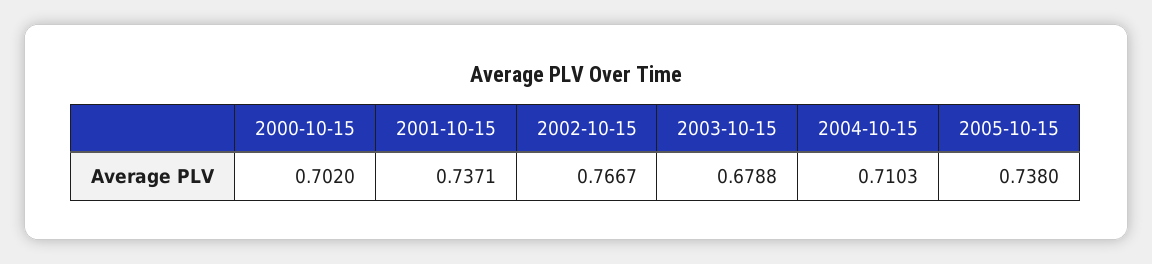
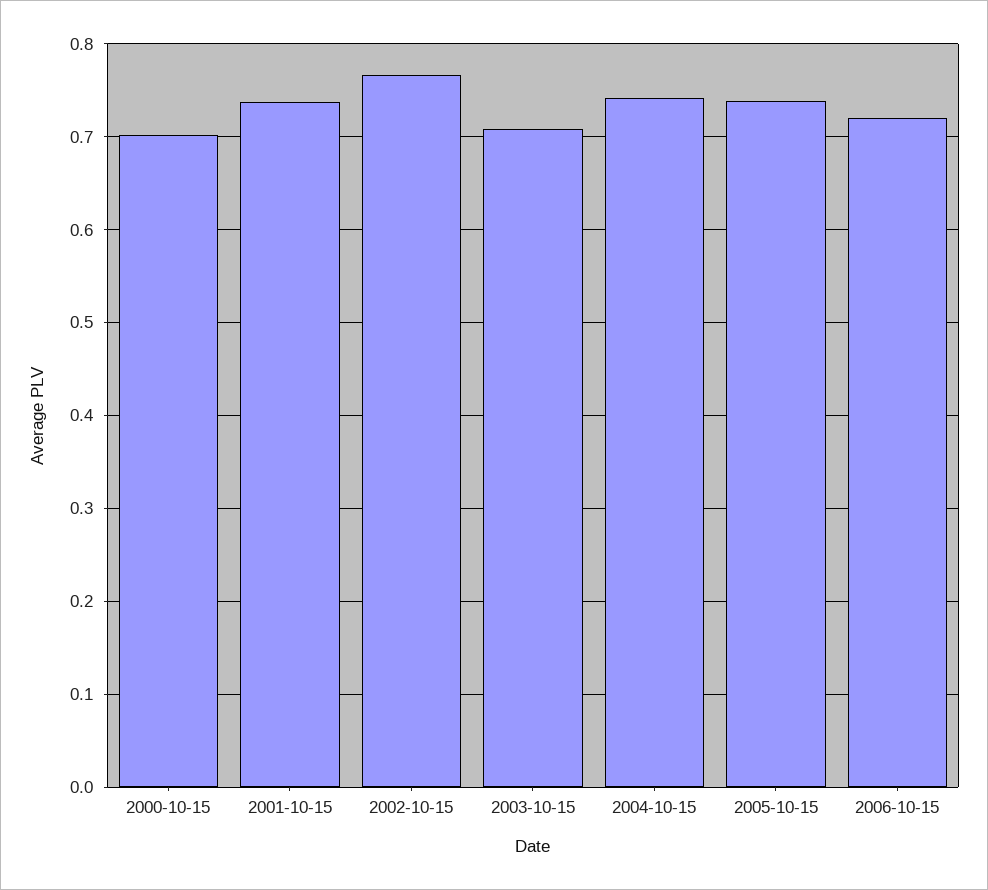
2003-10-15: 0.6788 -> 0.71
2004-10-15: 0.7103 -> 0.74
2006-10-15: none -> 0.72

